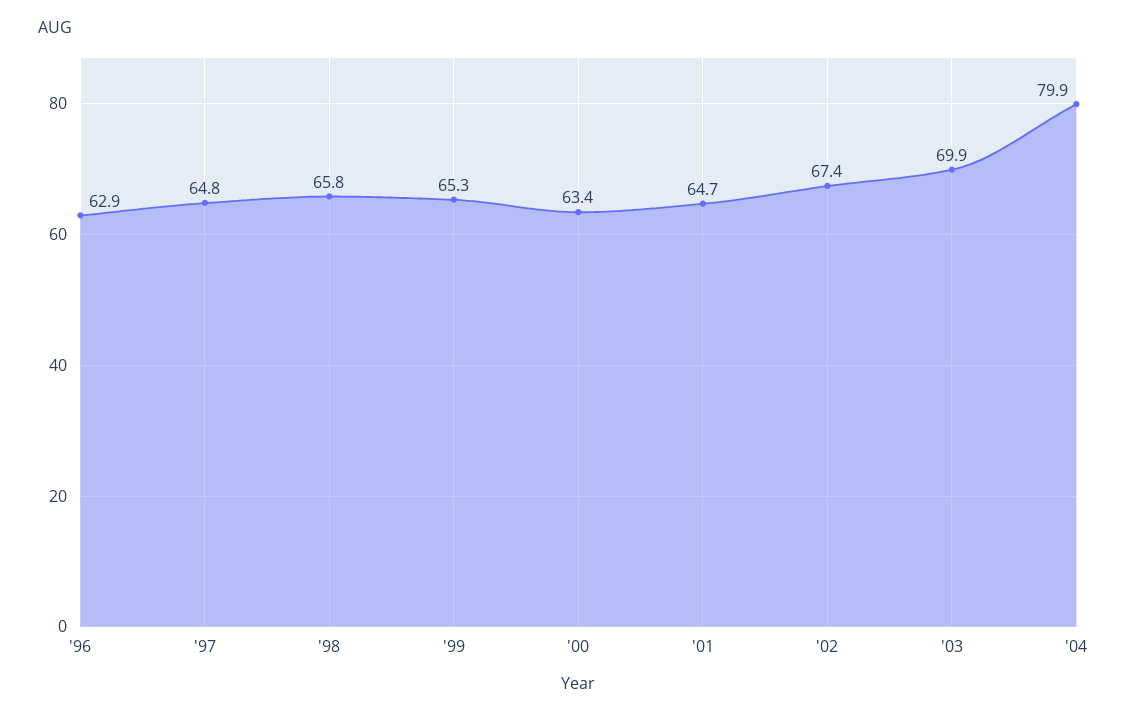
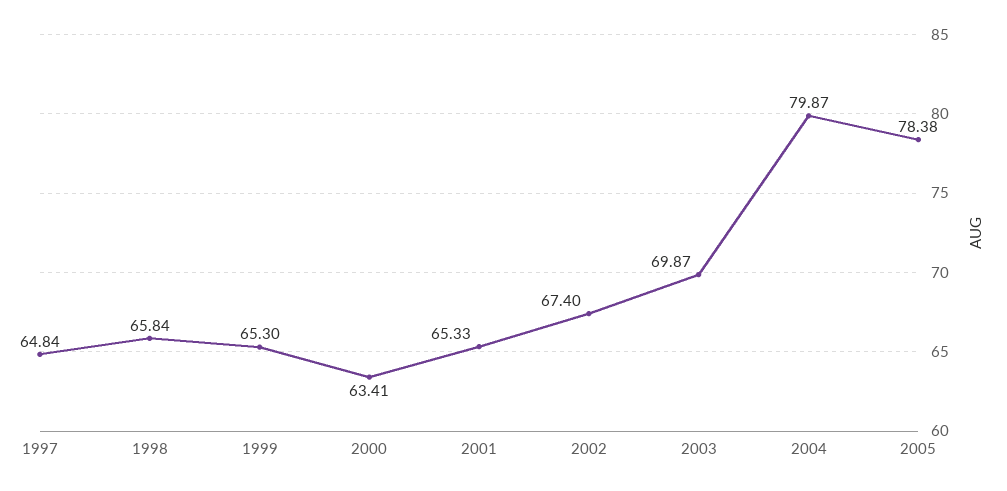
'96: 62.9 -> none
'01: 64.7 -> 65.33
2005: none -> 78.38

